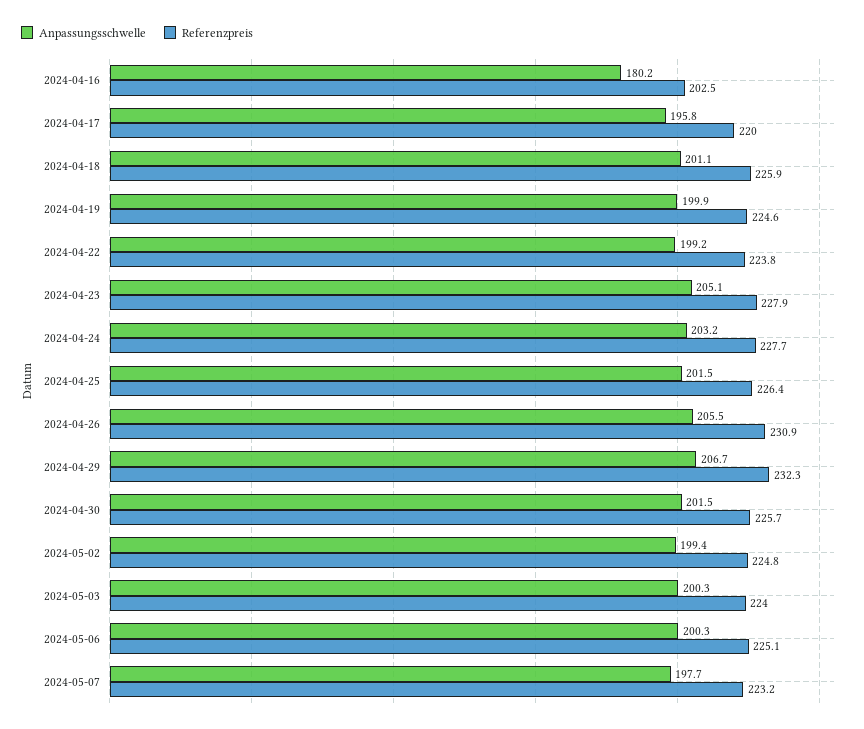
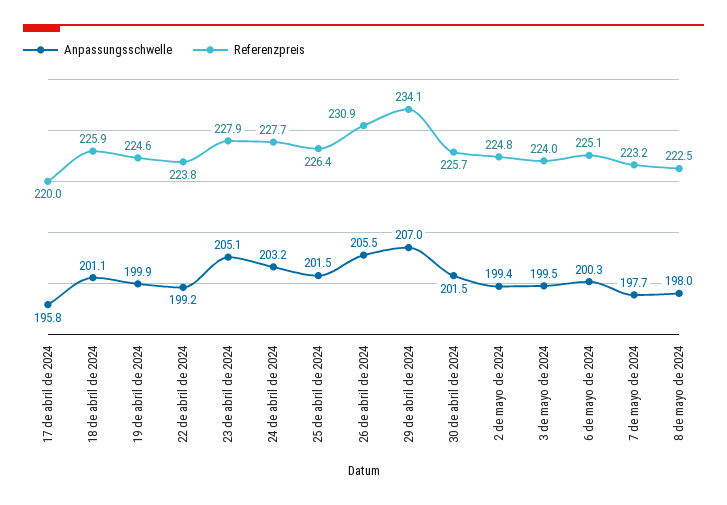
Anpassungsschwelle, 2024-04-16: 180.2 -> none
Referenzpreis, 2024-04-16: 202.5 -> none
Anpassungsschwelle, 2024-04-29: 206.7 -> 207
Referenzpreis, 2024-04-29: 232.3 -> 234.1
Anpassungsschwelle, 2024-05-03: 200.3 -> 199.5
Anpassungsschwelle, 8 de mayo de 2024: none -> 198
Referenzpreis, 8 de mayo de 2024: none -> 222.5

